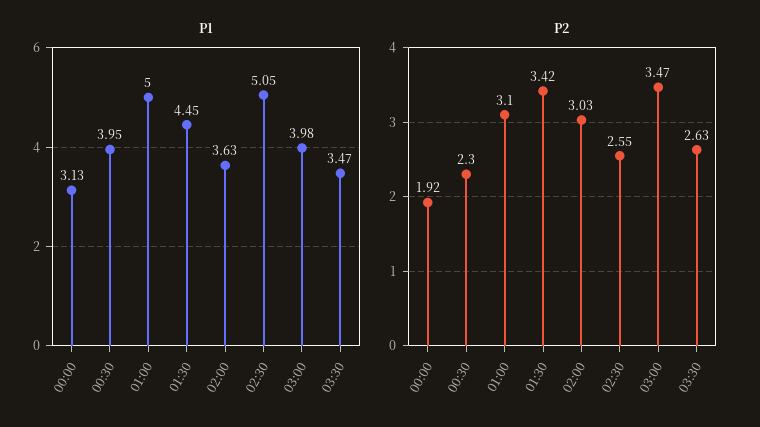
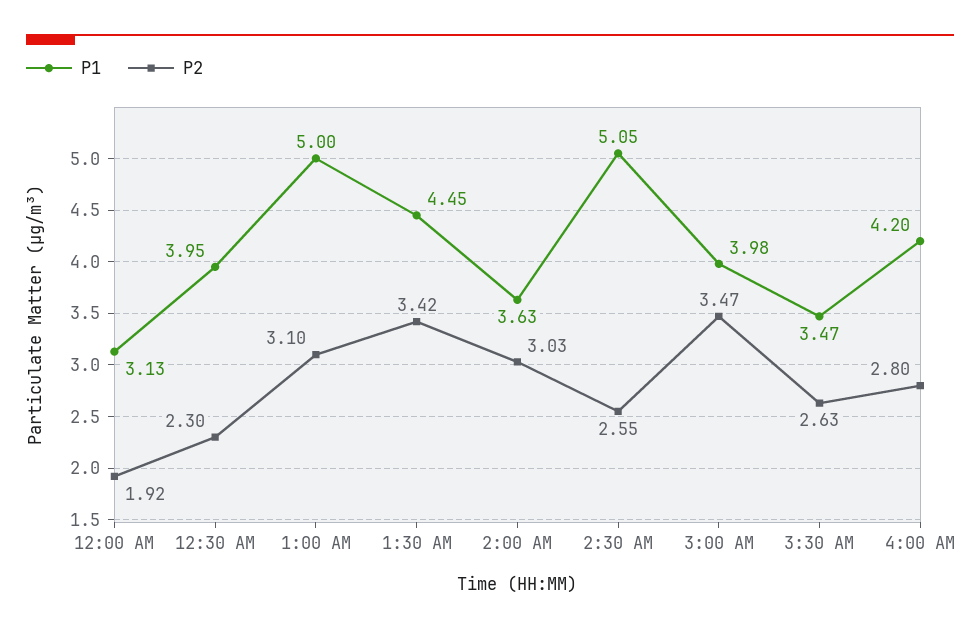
P1, 4:00 AM: none -> 4.2
P2, 4:00 AM: none -> 2.8

